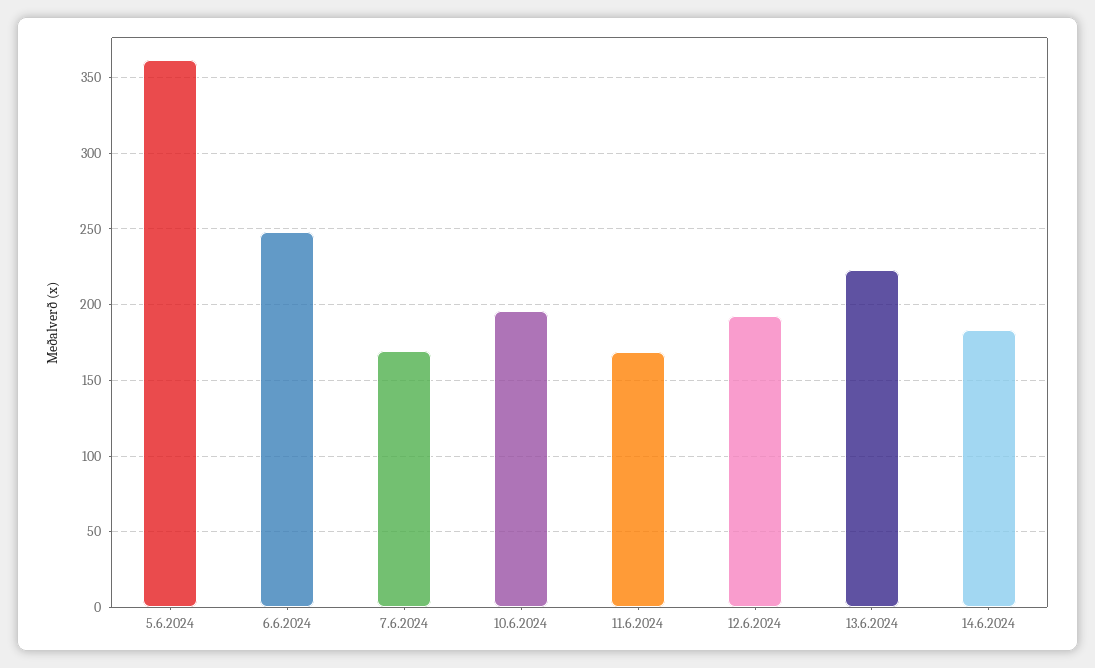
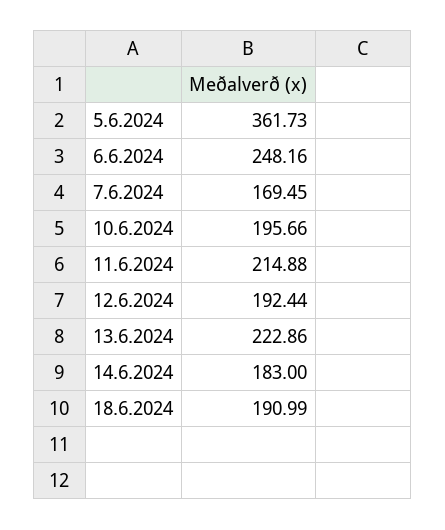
11.6.2024: 170 -> 214.88
18.6.2024: none -> 190.99

